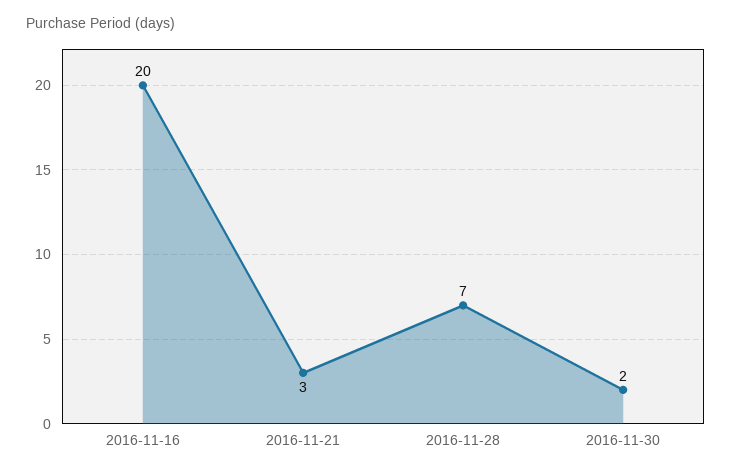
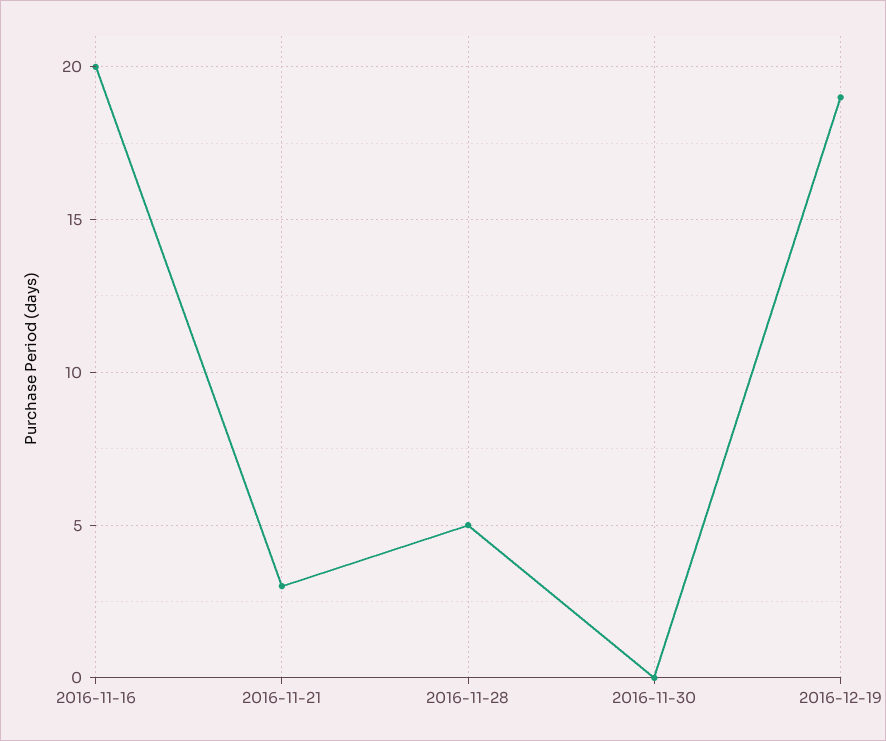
2016-11-28: 7 -> 5
2016-11-30: 2 -> 0
2016-12-19: none -> 19

